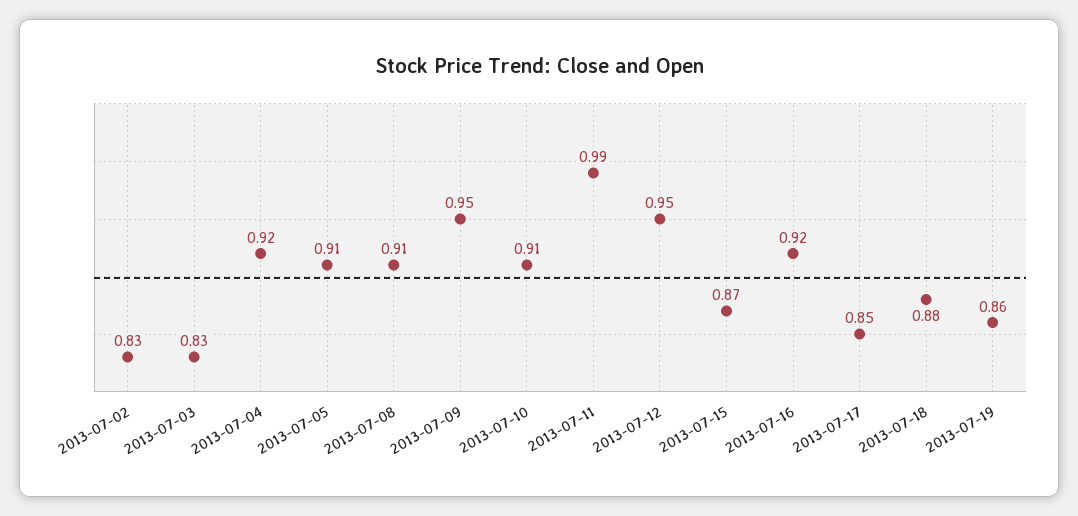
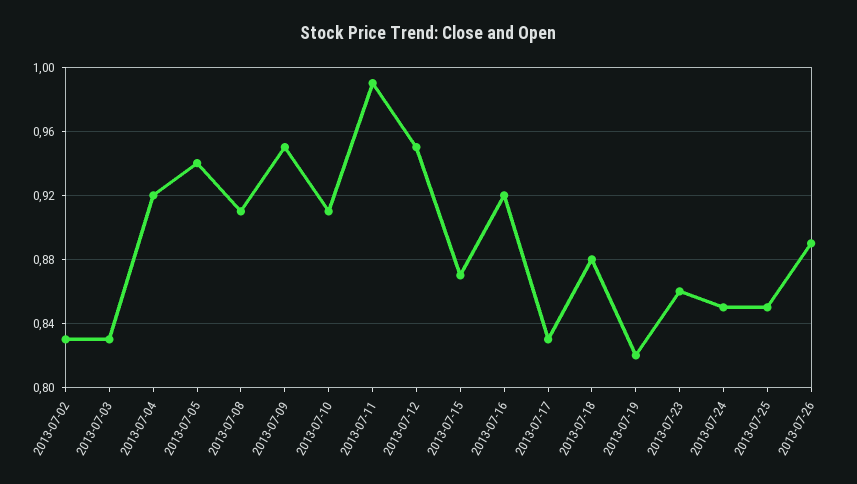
2013-07-05: 0.91 -> 0.94
2013-07-17: 0.85 -> 0.83
2013-07-19: 0.86 -> 0.82
2013-07-23: none -> 0.86
2013-07-24: none -> 0.85
2013-07-25: none -> 0.85
2013-07-26: none -> 0.89

